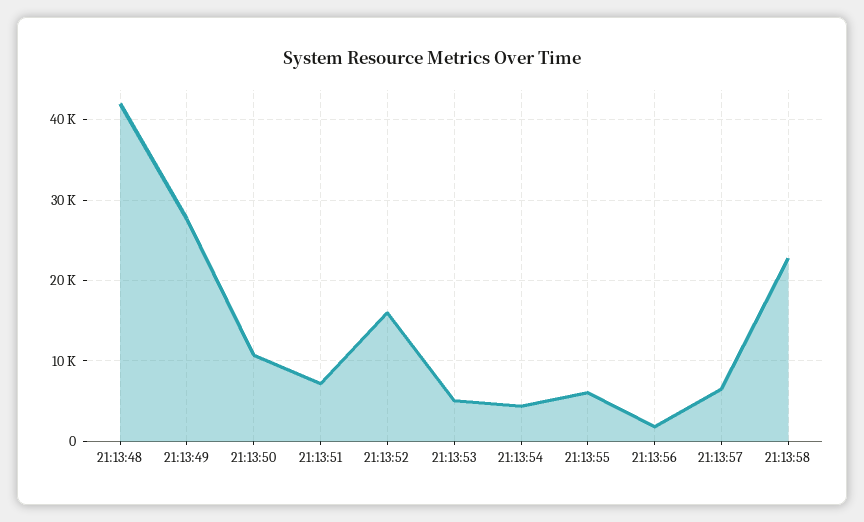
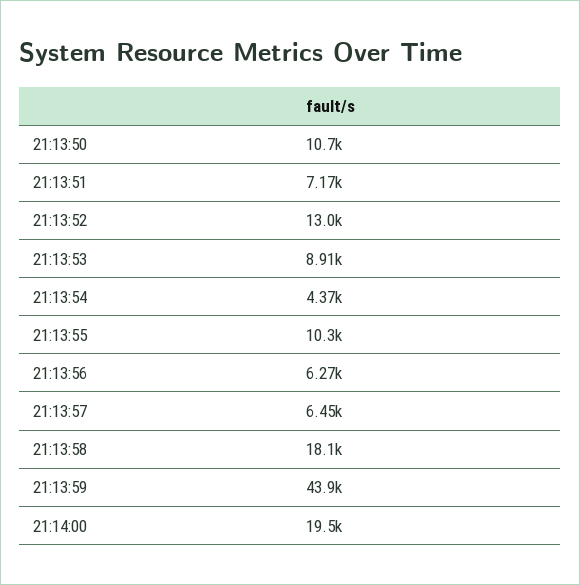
21:13:48: 42000 -> none
21:13:49: 28000 -> none
21:13:52: 16000 -> 13000
21:13:53: 5000 -> 8910
21:13:55: 6000 -> 10300
21:13:56: 2000 -> 6270
21:13:58: 23000 -> 18100
21:13:59: none -> 43900
21:14:00: none -> 19500

